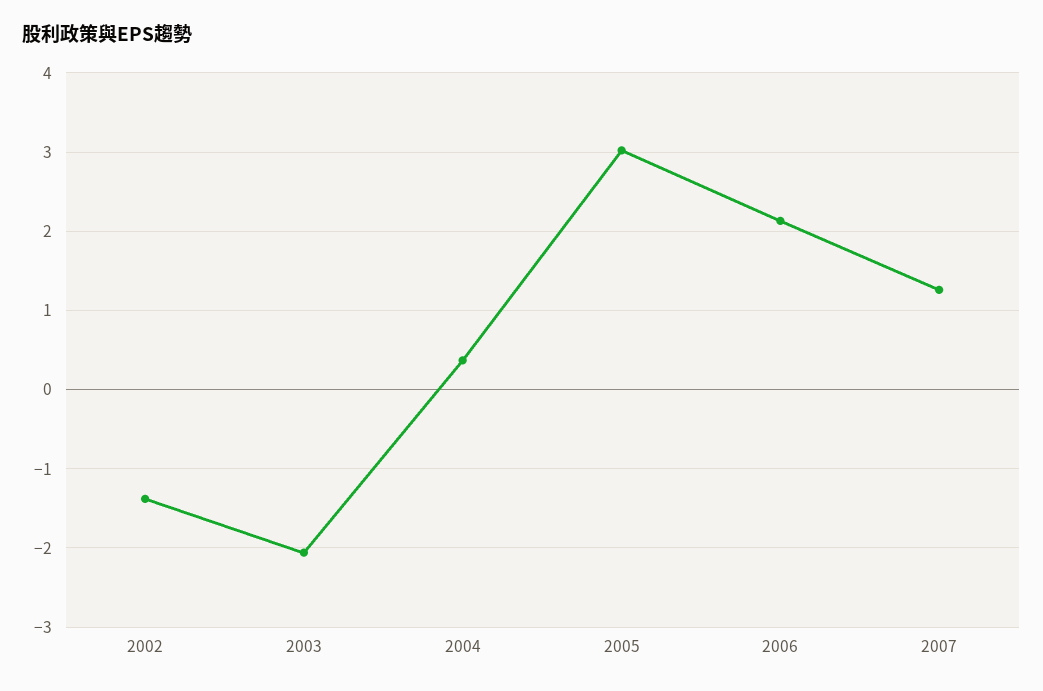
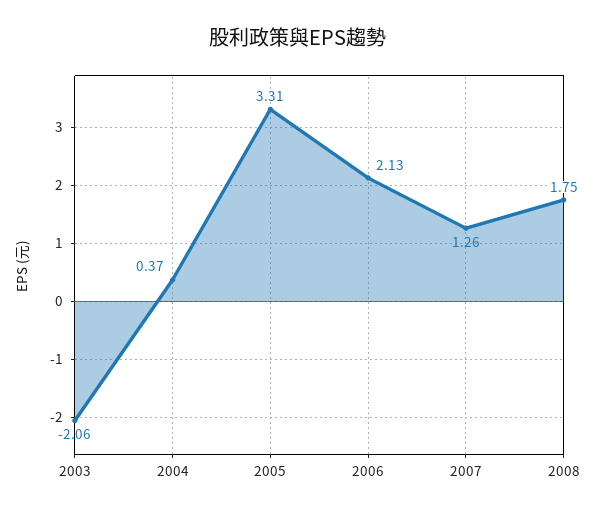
2002: -1.4 -> none
2005: 3 -> 3.31
2008: none -> 1.75

